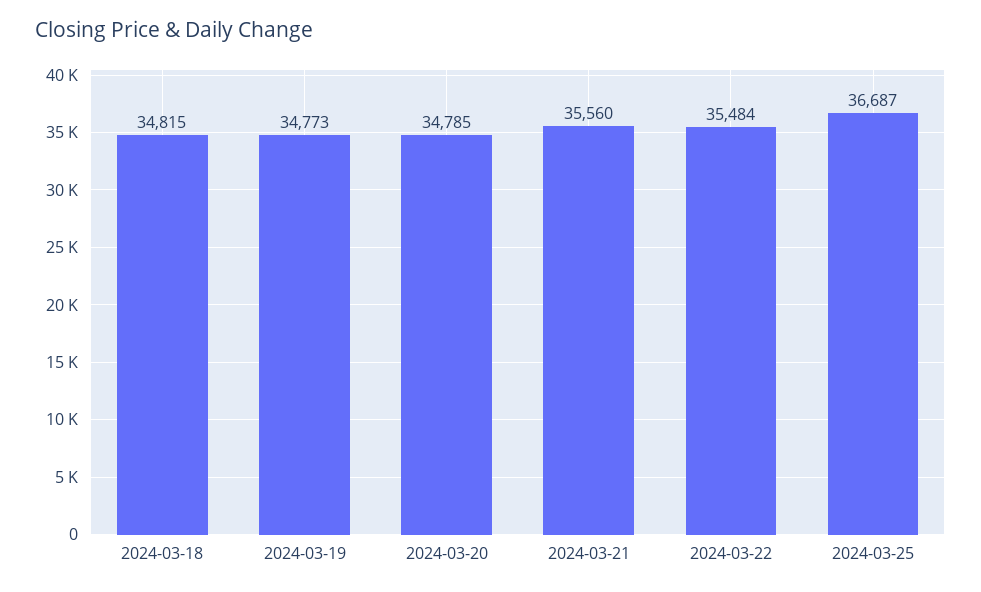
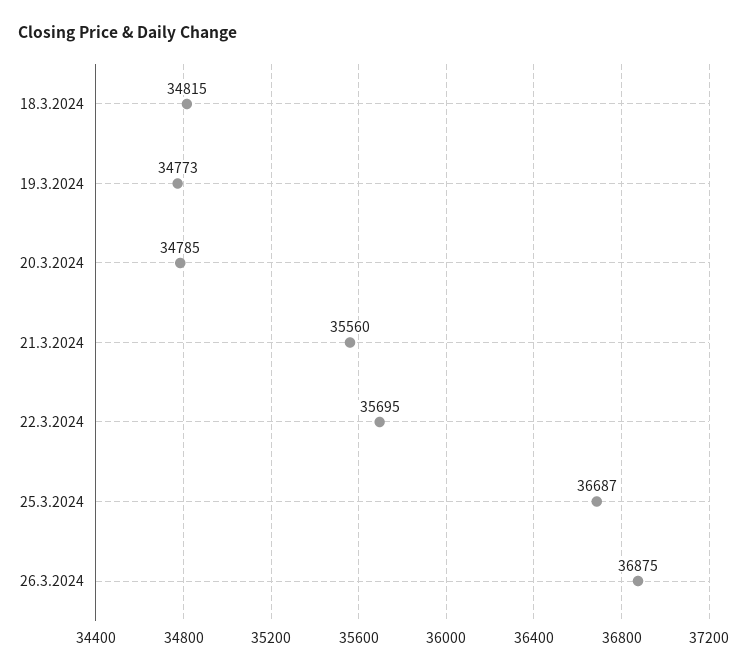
2024-03-22: 35484 -> 35695
26.3.2024: none -> 36875

